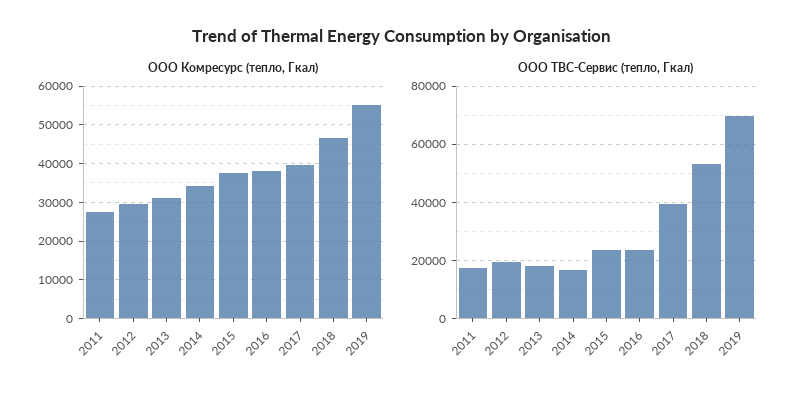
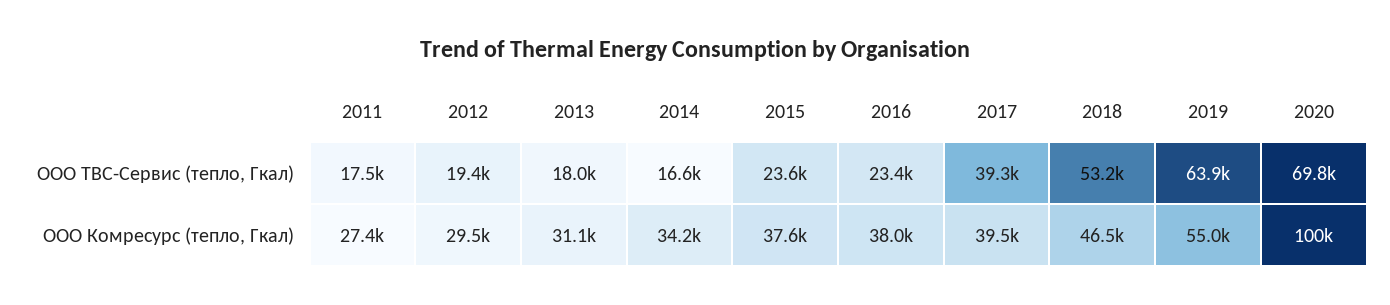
ООО ТВС-Сервис (тепло, Гкал), 2019: 70000 -> 63900
ООО ТВС-Сервис (тепло, Гкал), 2020: none -> 69800
ООО Комресурс (тепло, Гкал), 2020: none -> 100000

